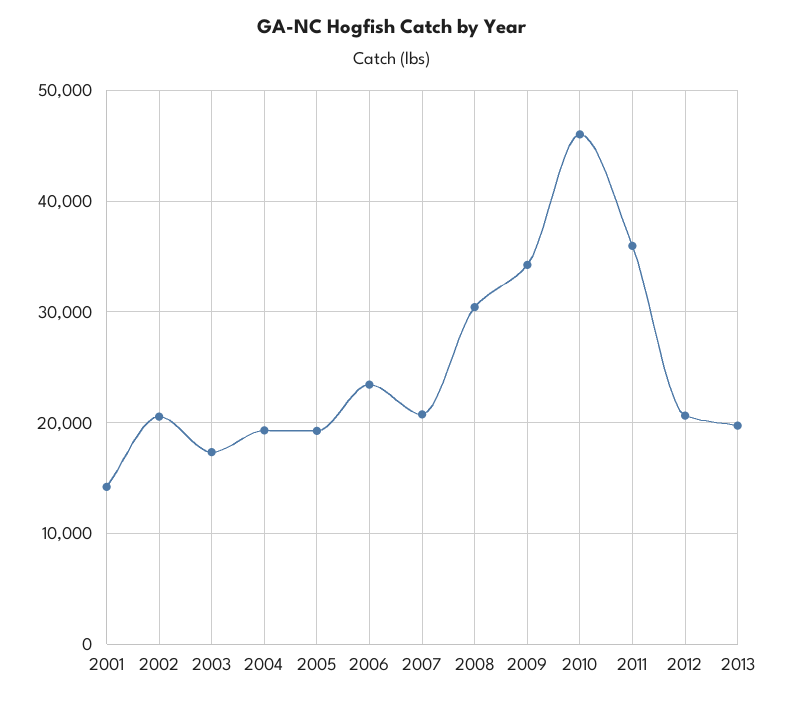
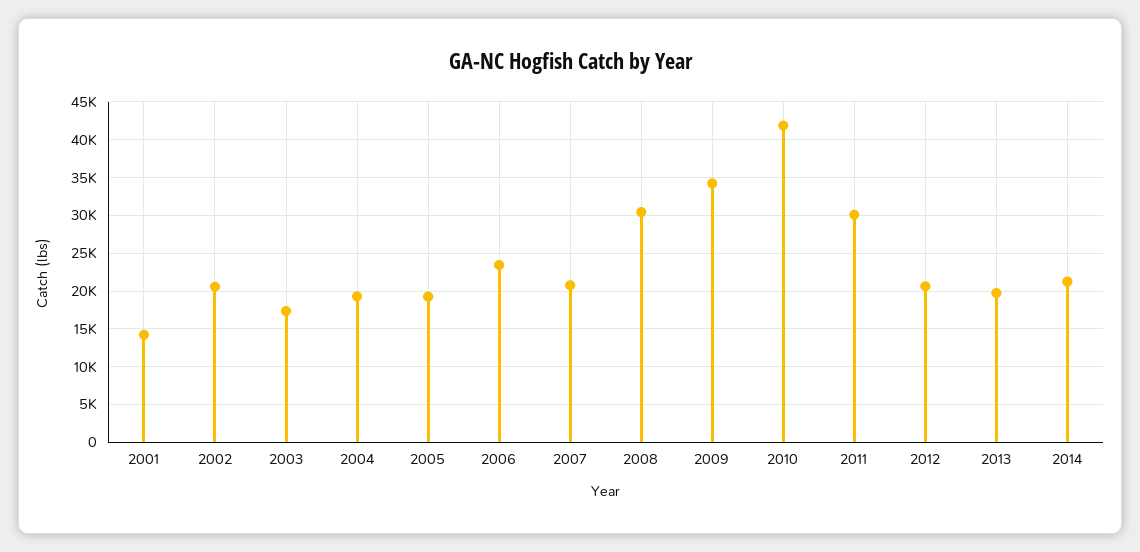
2010: 46000 -> 42000
2011: 36000 -> 30000
2014: none -> 21000

